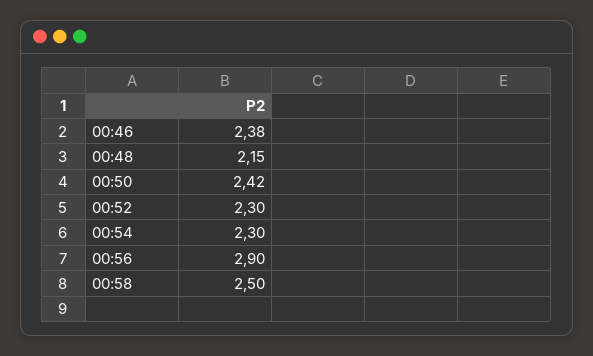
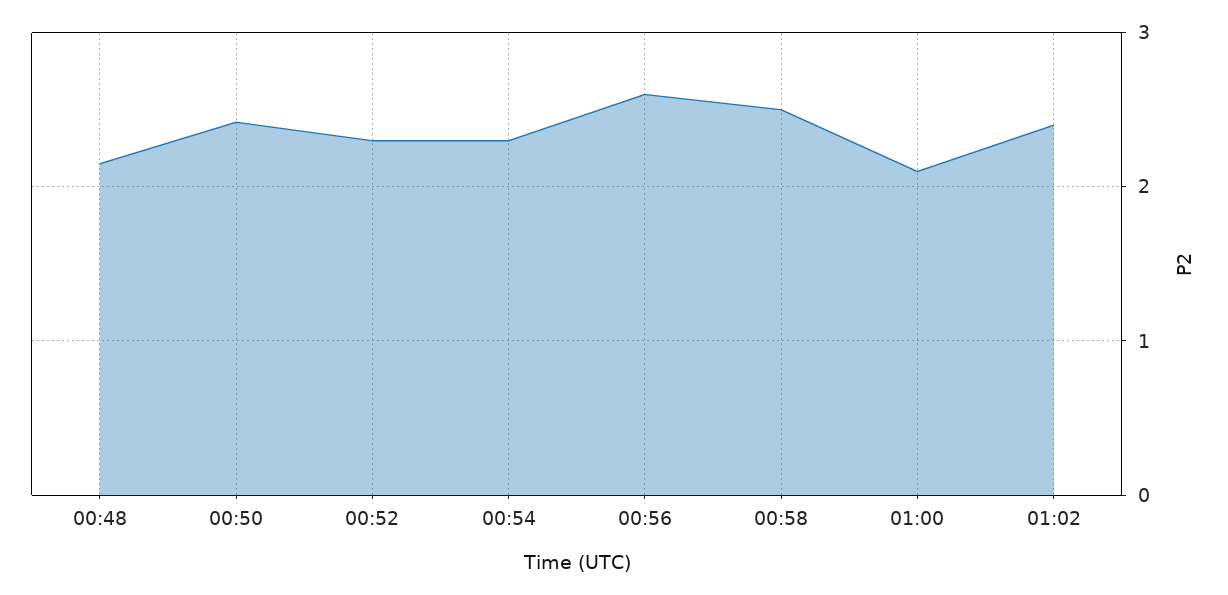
00:46: 2.38 -> none
00:56: 2.9 -> 2.6
01:00: none -> 2.1
01:02: none -> 2.4

